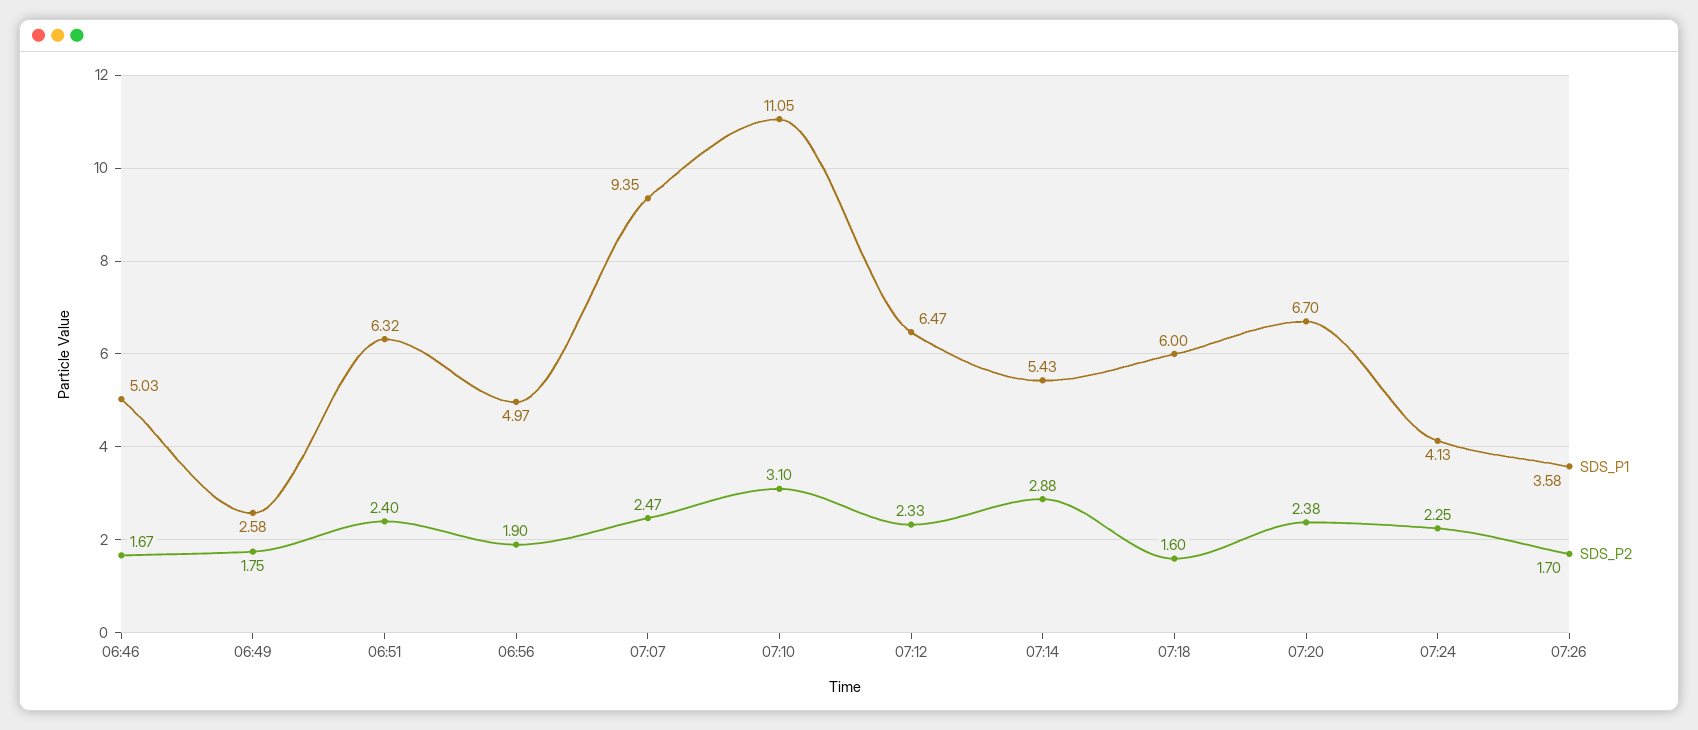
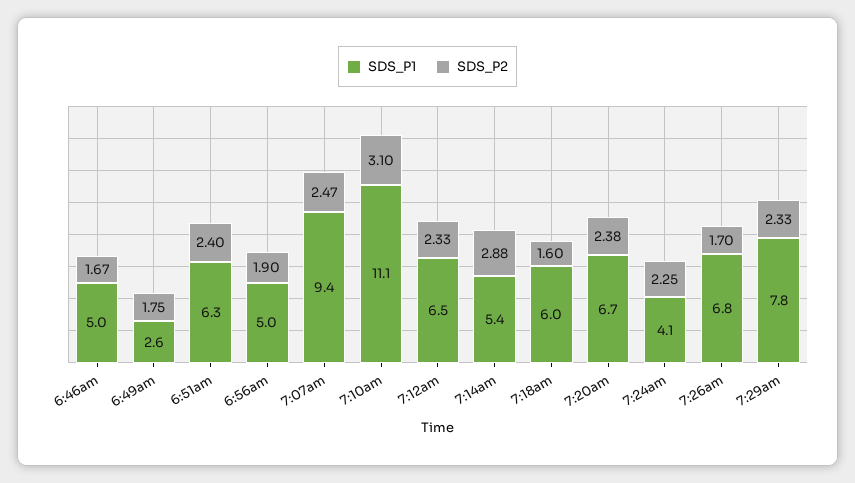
SDS_P1, 07:26: 3.58 -> 6.8
SDS_P1, 7:29am: none -> 7.8
SDS_P2, 7:29am: none -> 2.33

